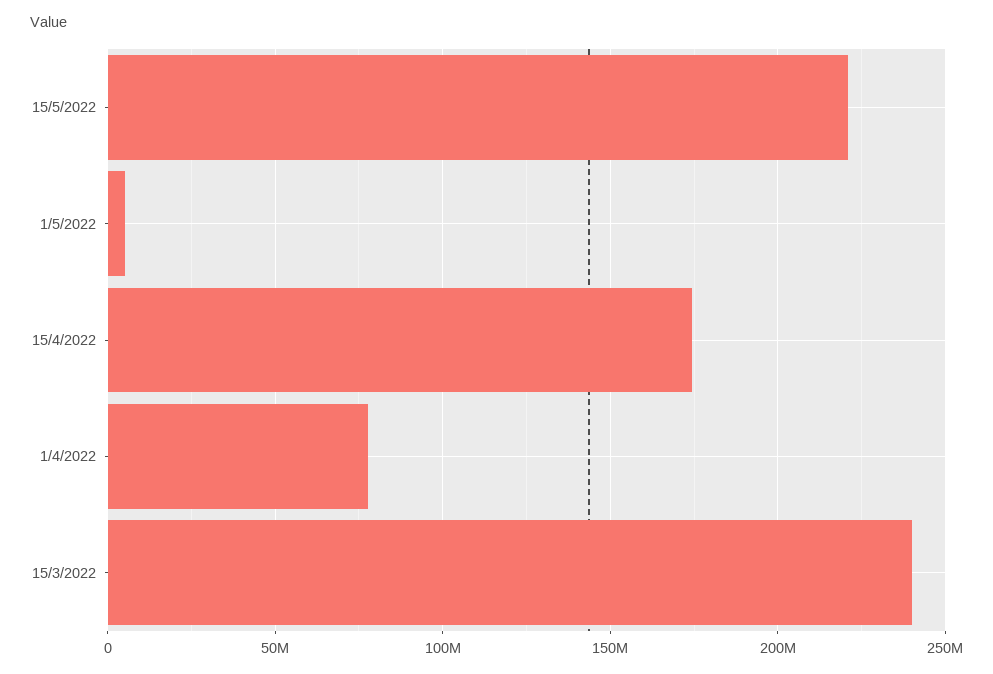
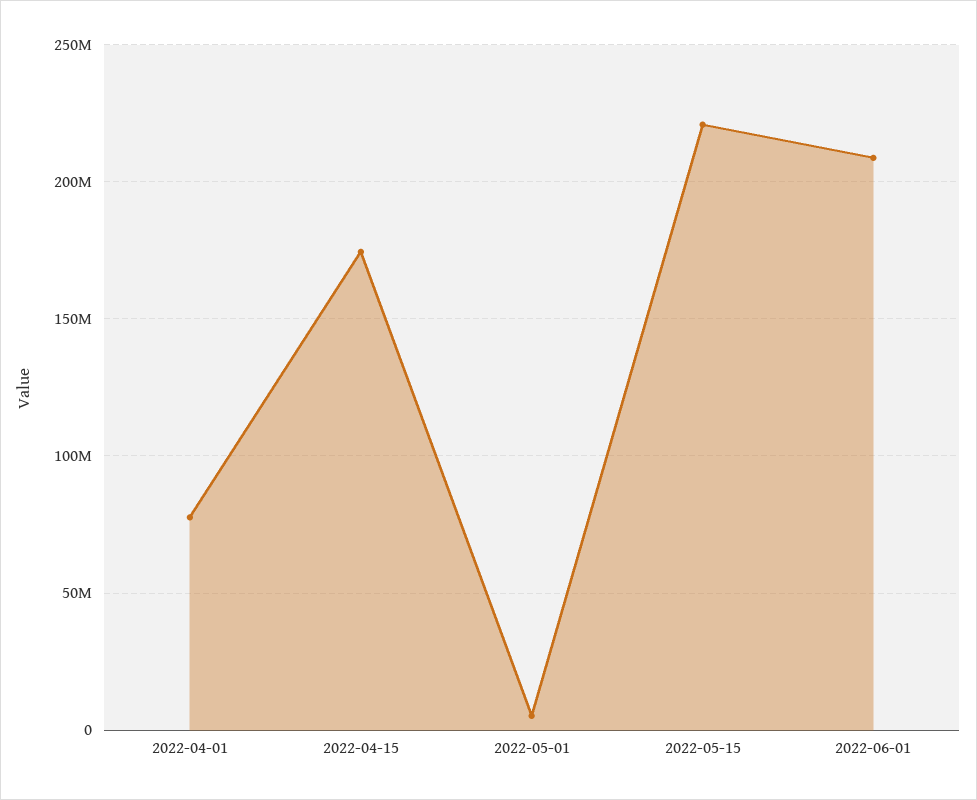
15/3/2022: 240000000 -> none
2022-06-01: none -> 210000000

